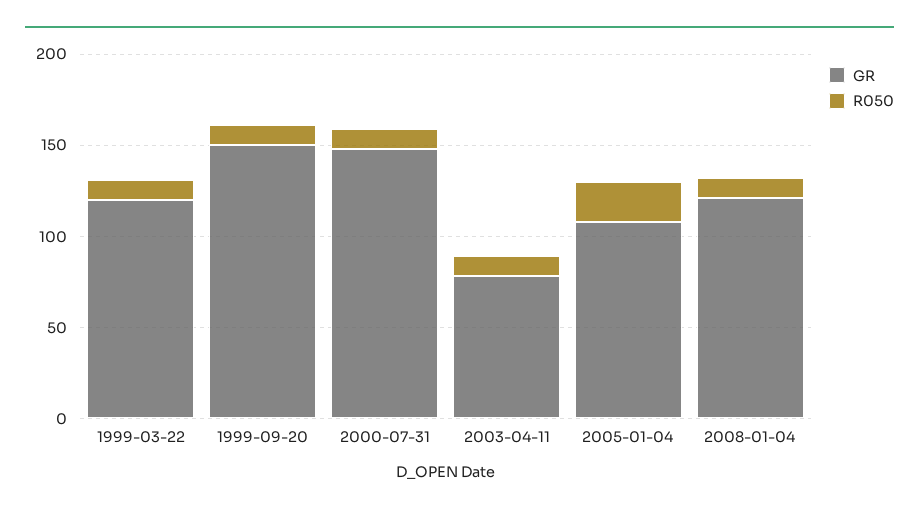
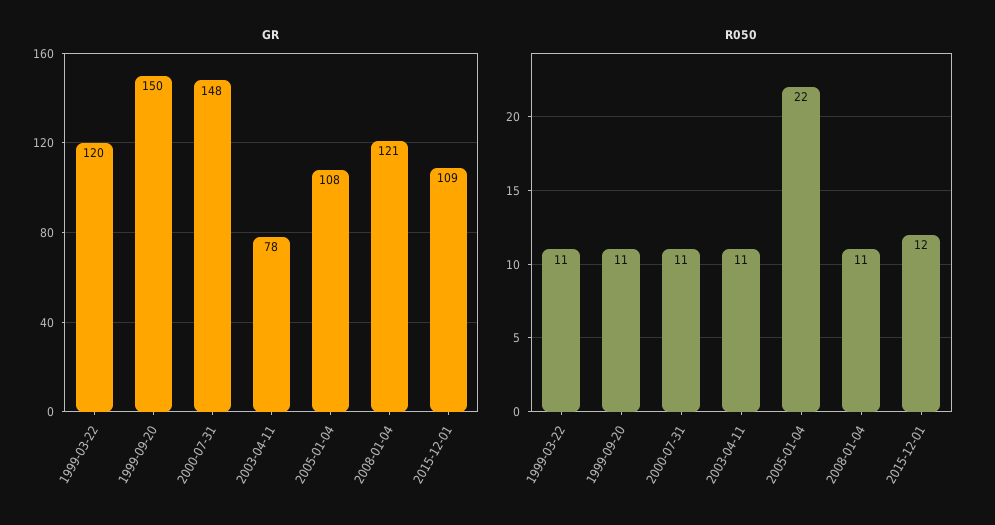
GR, 2015-12-01: none -> 109
R050, 2015-12-01: none -> 12

